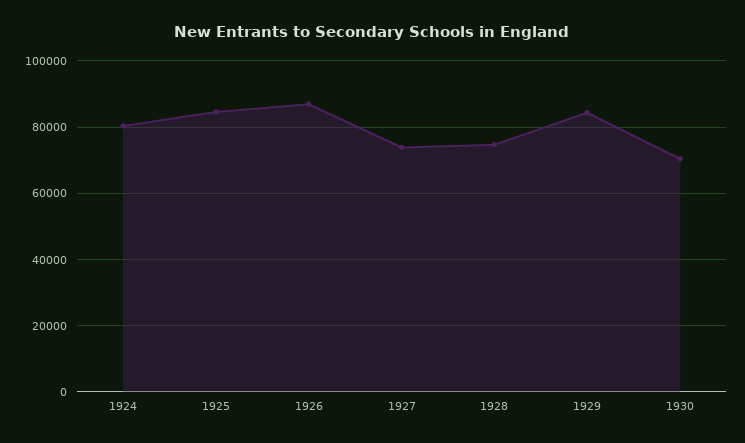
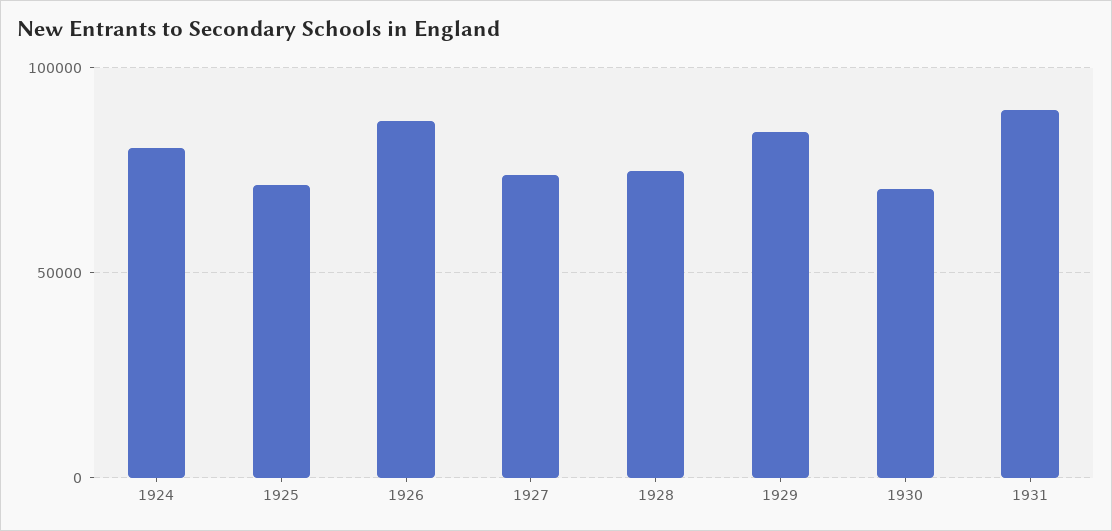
1925: 84000 -> 70000
1931: none -> 90000

